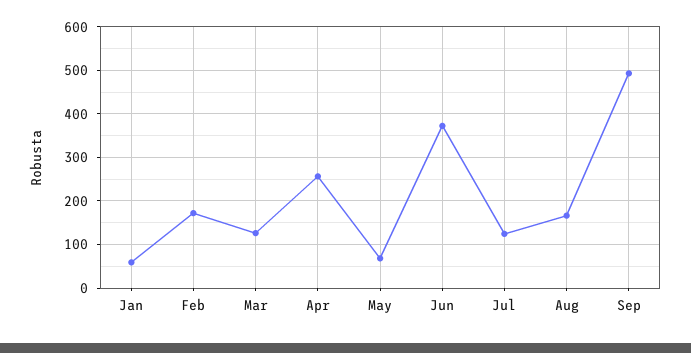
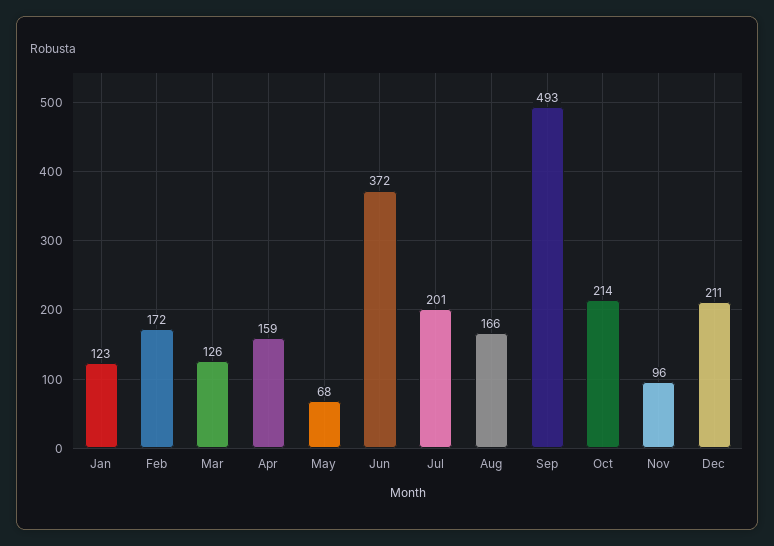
Jan: 60 -> 123
Apr: 260 -> 159
Jul: 120 -> 201
Oct: none -> 214
Nov: none -> 96
Dec: none -> 211

